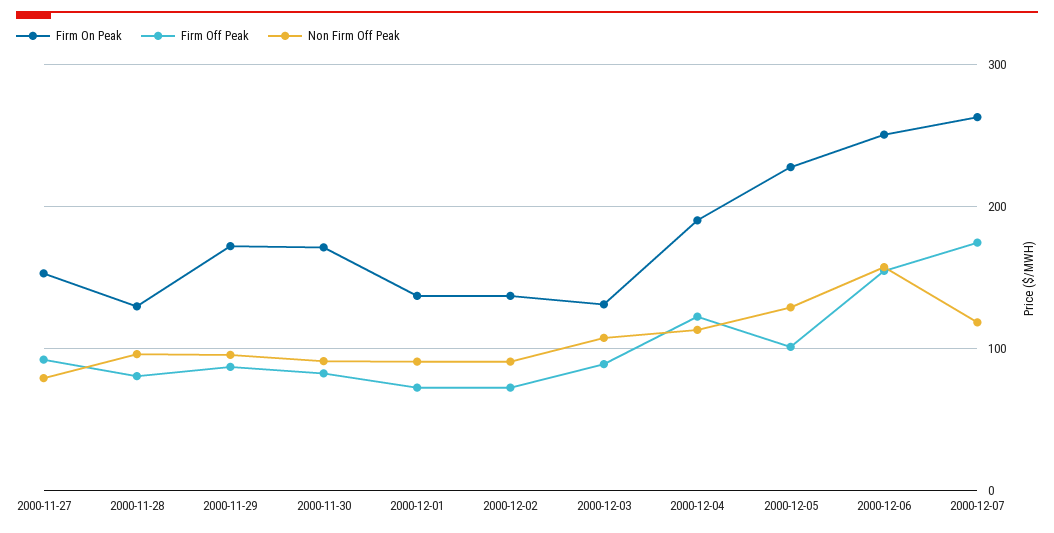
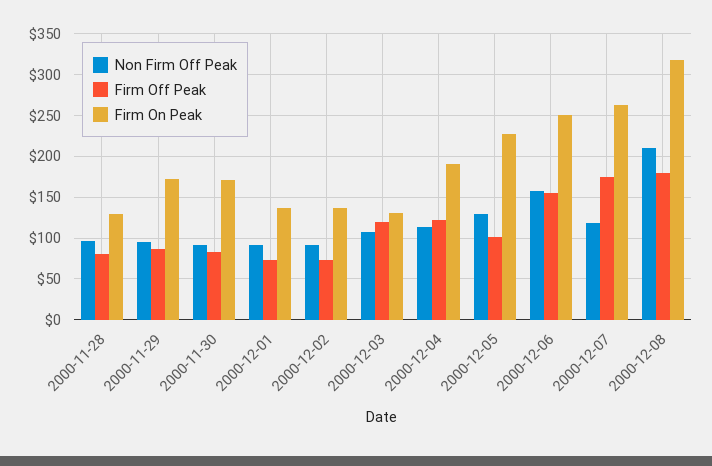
Firm On Peak, 2000-11-27: 150 -> none
Firm Off Peak, 2000-11-27: 90 -> none
Non Firm Off Peak, 2000-11-27: 80 -> none
Firm Off Peak, 2000-12-03: 90 -> 120
Non Firm Off Peak, 2000-12-08: none -> 210
Firm Off Peak, 2000-12-08: none -> 180
Firm On Peak, 2000-12-08: none -> 320

